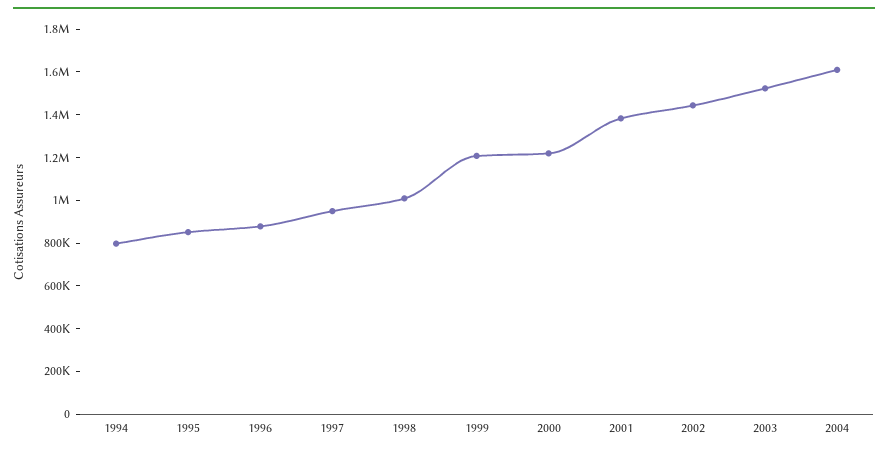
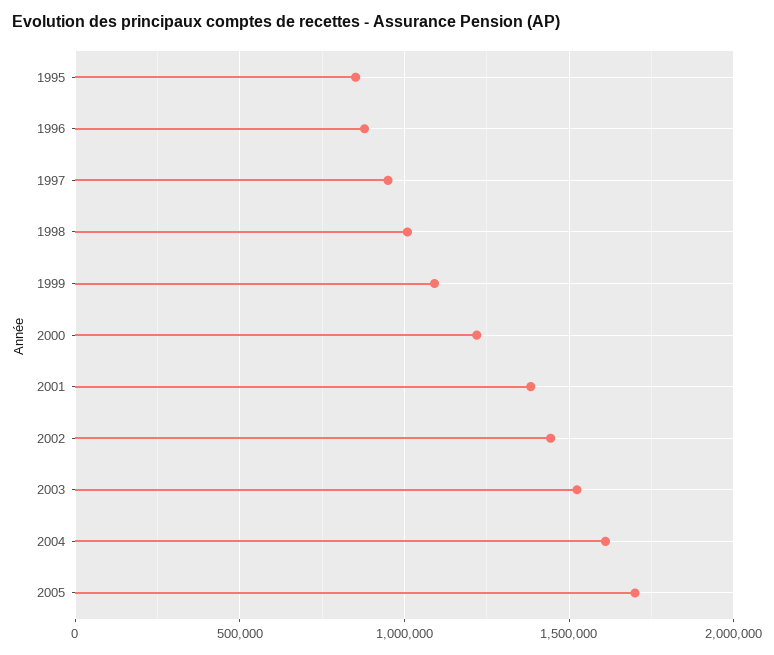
1994: 800000 -> none
1999: 1200000 -> 1100000
2005: none -> 1700000

